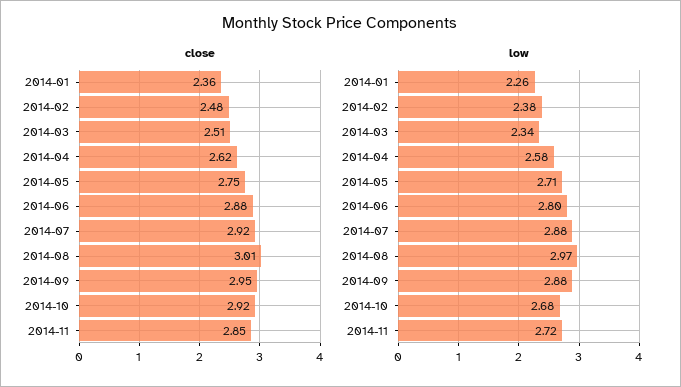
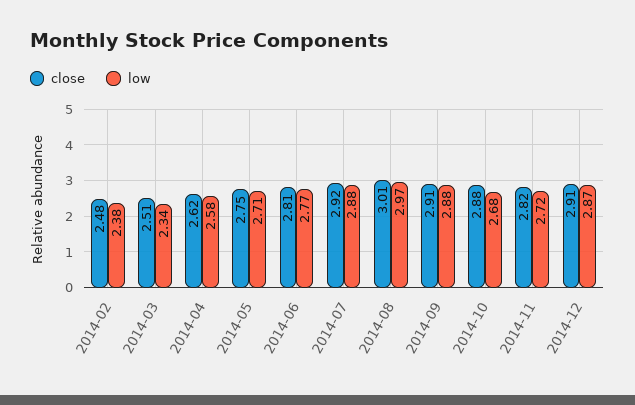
close, 2014-01: 2.36 -> none
close, 2014-06: 2.88 -> 2.81
close, 2014-09: 2.95 -> 2.91
close, 2014-10: 2.92 -> 2.88
close, 2014-11: 2.85 -> 2.82
low, 2014-01: 2.26 -> none
low, 2014-06: 2.8 -> 2.77
close, 2014-12: none -> 2.91
low, 2014-12: none -> 2.87

